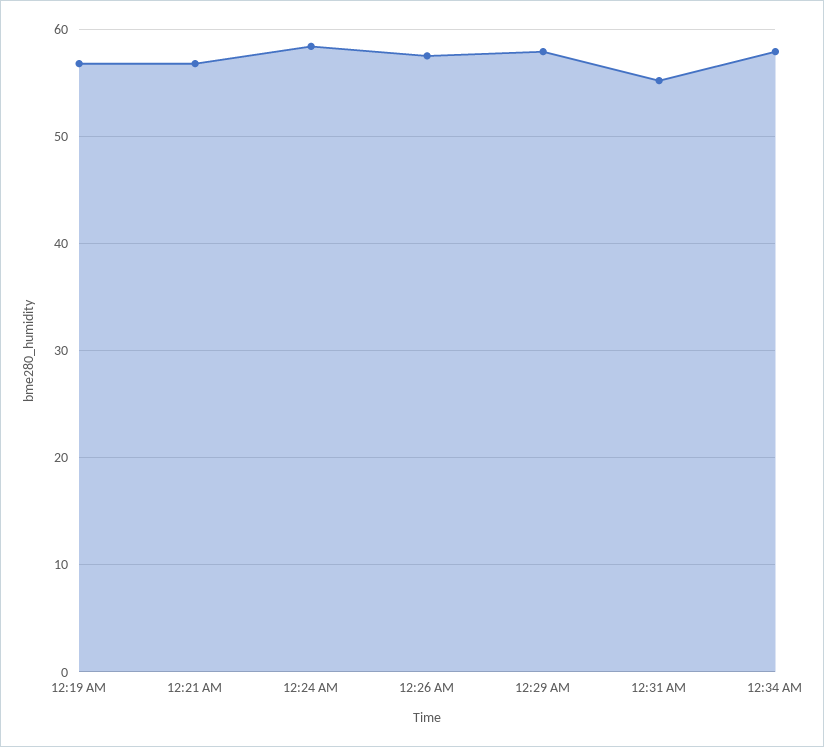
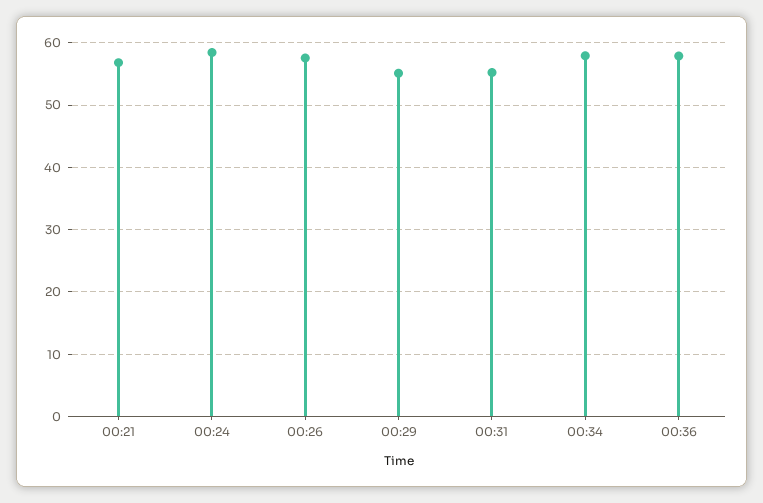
12:19 AM: 57 -> none
12:29 AM: 58 -> 55
00:36: none -> 58

